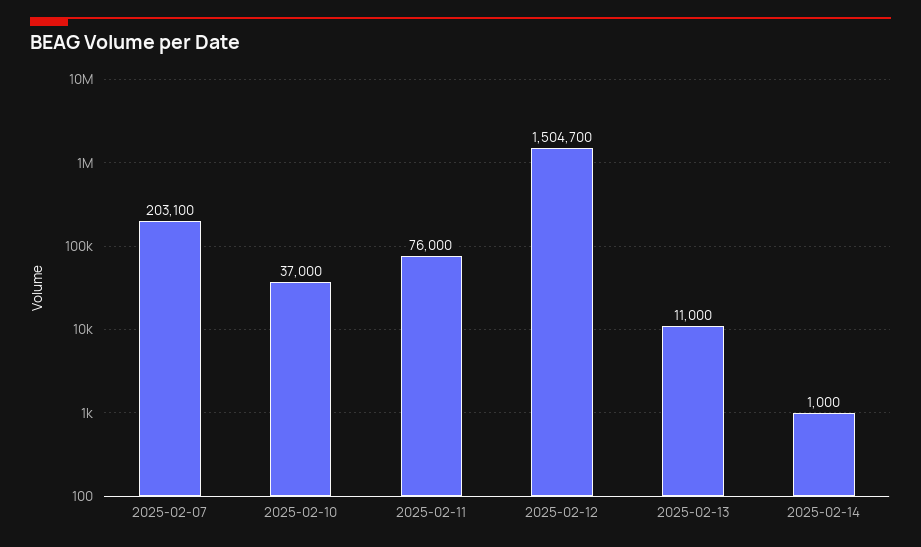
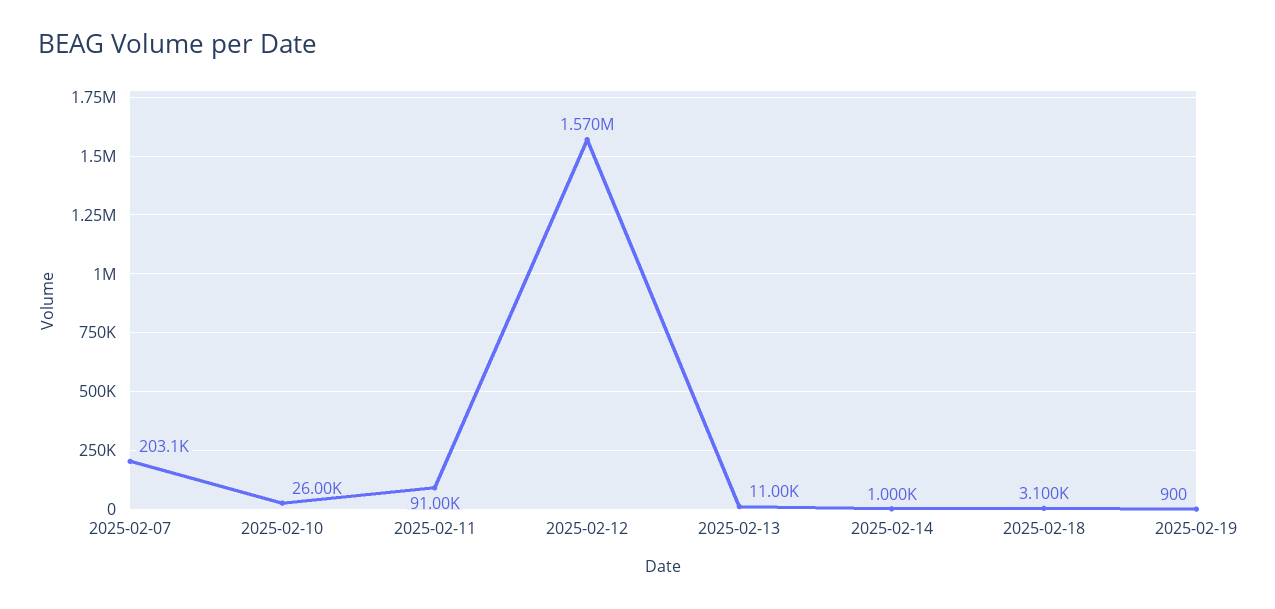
2025-02-10: 37000 -> 26000
2025-02-11: 76000 -> 91000
2025-02-12: 1504700 -> 1570000
2025-02-18: none -> 3100
2025-02-19: none -> 900

